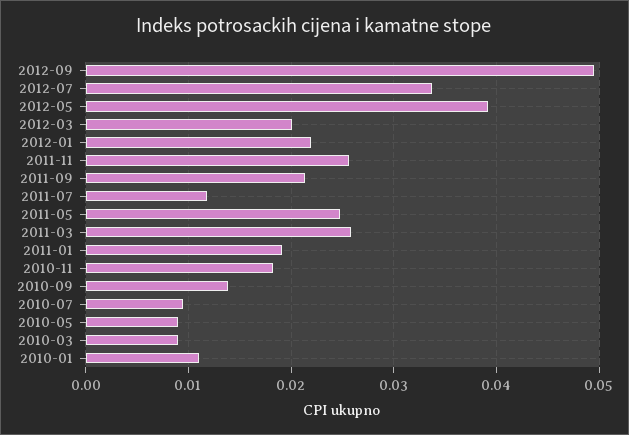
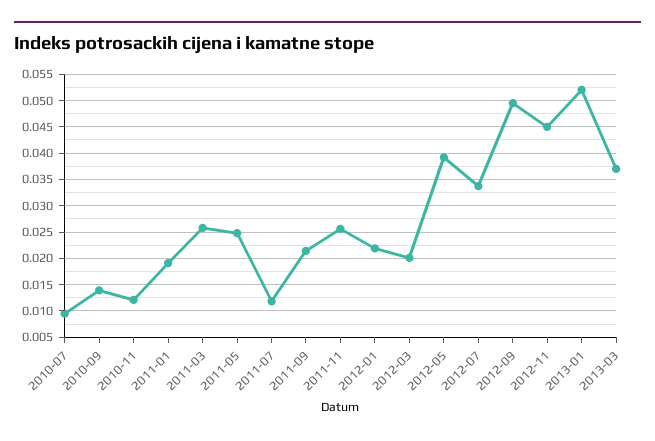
2010-11: 0.018 -> 0.0125
2010-05: 0.009 -> none
2010-03: 0.009 -> none
2010-01: 0.011 -> none
2012-11: none -> 0.045
2013-01: none -> 0.0525
2013-03: none -> 0.0375

